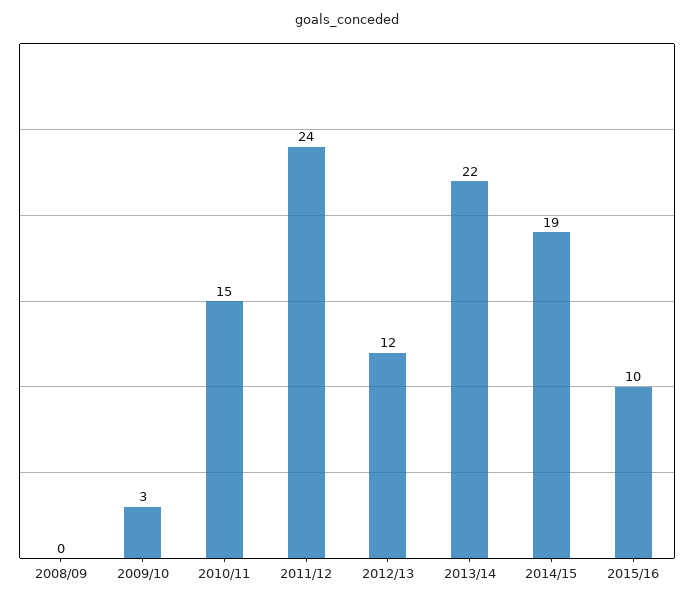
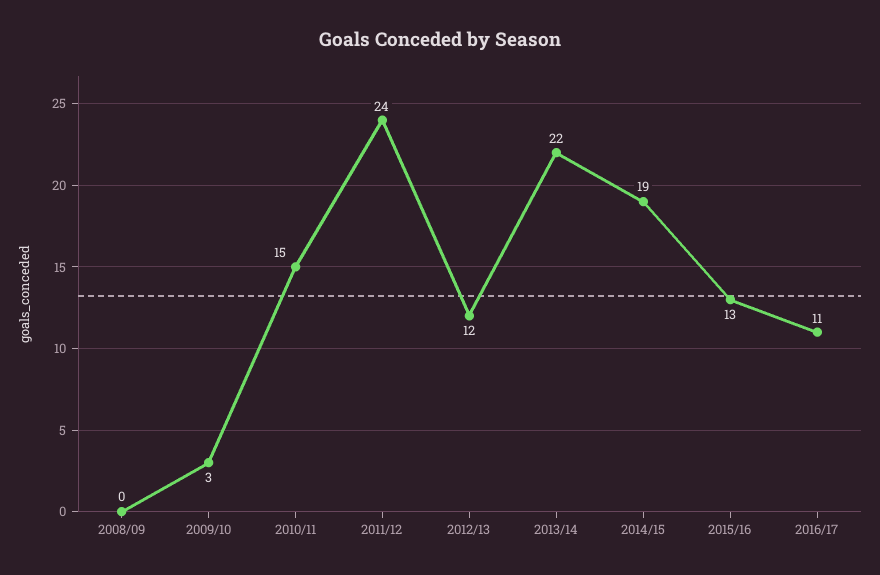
2015/16: 10 -> 13
2016/17: none -> 11

